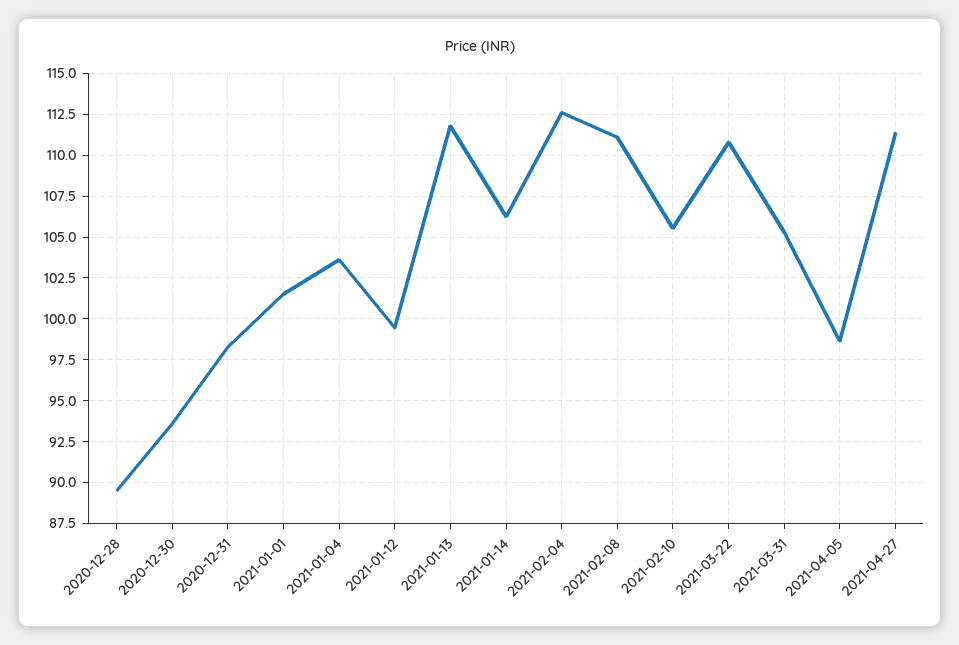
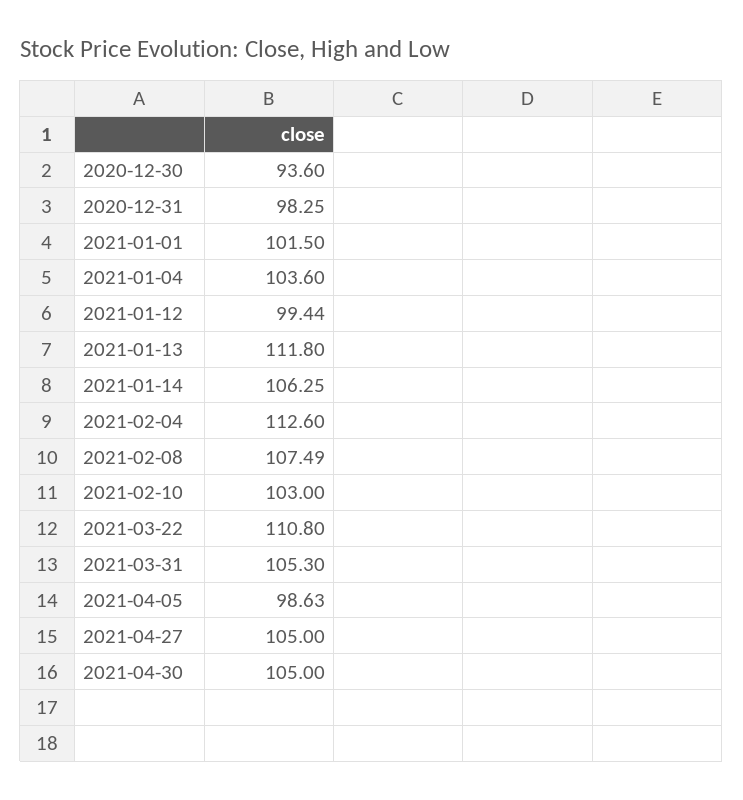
2020-12-28: 89.5 -> none
2021-02-08: 111 -> 107.49
2021-02-10: 105.5 -> 103
2021-04-27: 111.5 -> 105
2021-04-30: none -> 105

